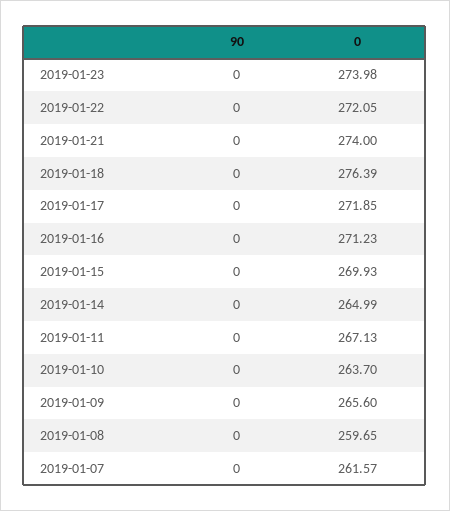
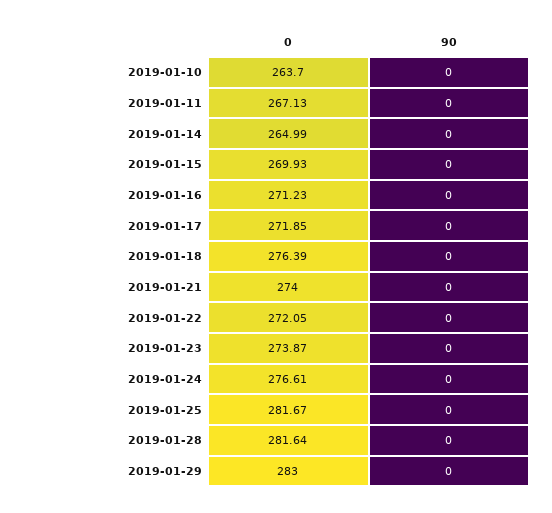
0, 2019-01-23: 273.98 -> 273.87
90, 2019-01-09: 0 -> none
0, 2019-01-09: 265.6 -> none
90, 2019-01-08: 0 -> none
0, 2019-01-08: 259.65 -> none
90, 2019-01-07: 0 -> none
0, 2019-01-07: 261.57 -> none
0, 2019-01-24: none -> 276.61
90, 2019-01-24: none -> 0
0, 2019-01-25: none -> 281.67
90, 2019-01-25: none -> 0
0, 2019-01-28: none -> 281.64
90, 2019-01-28: none -> 0
0, 2019-01-29: none -> 283
90, 2019-01-29: none -> 0

